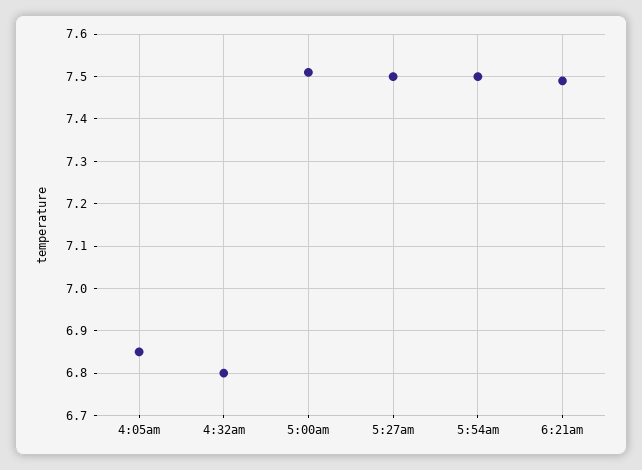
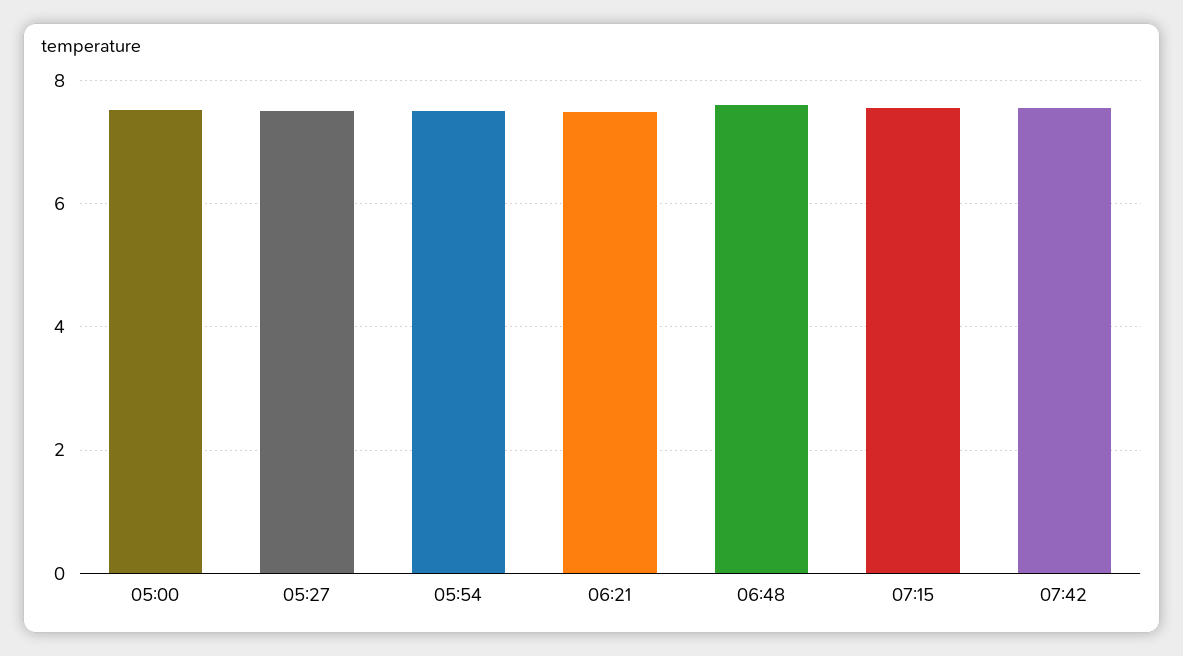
4:05am: 6.85 -> none
4:32am: 6.8 -> none
06:48: none -> 7.6
07:15: none -> 7.6
07:42: none -> 7.6

